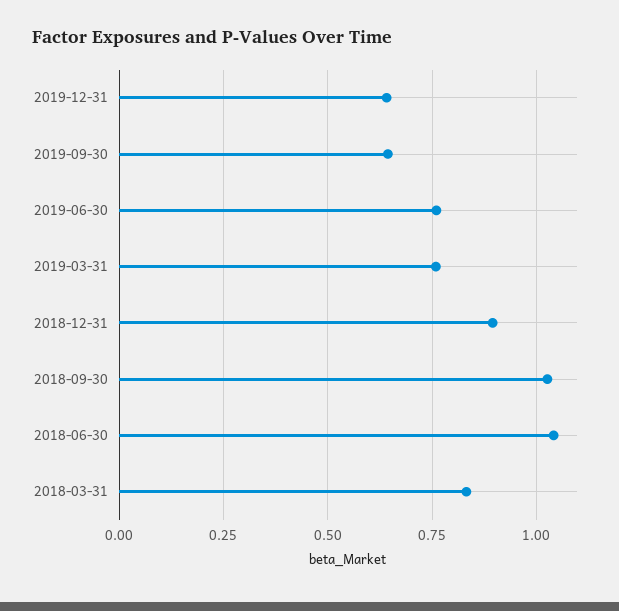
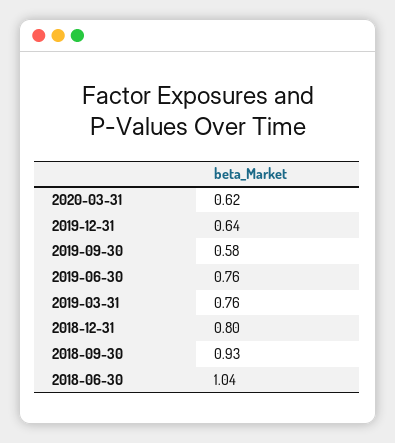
2019-09-30: 0.65 -> 0.58
2018-12-31: 0.9 -> 0.8
2018-09-30: 1.025 -> 0.93
2018-03-31: 0.825 -> none
2020-03-31: none -> 0.62

